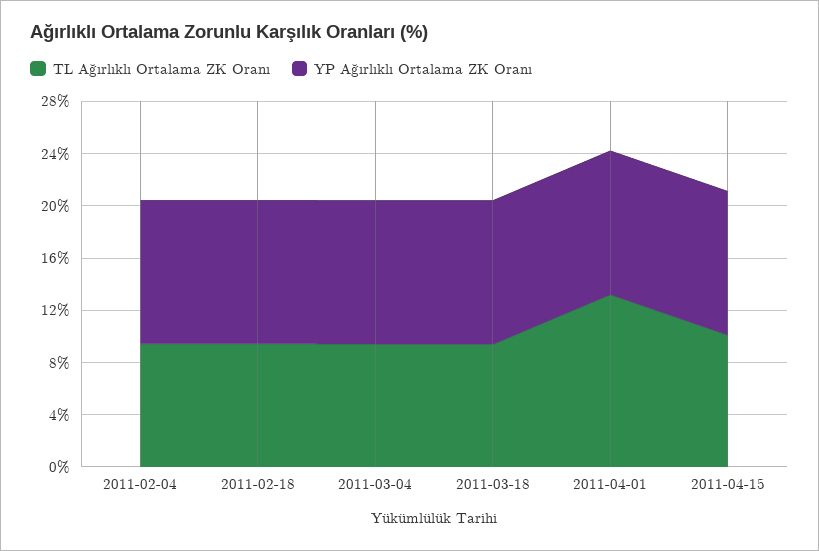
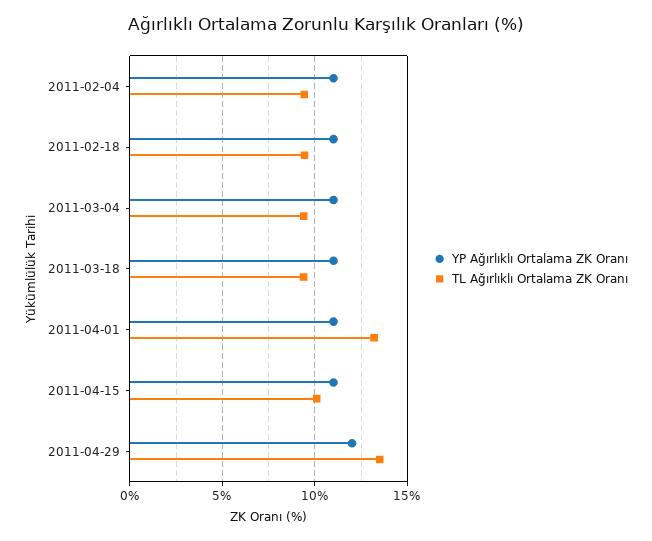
YP Ağırlıklı Ortalama ZK Oranı, 2011-04-29: none -> 12
TL Ağırlıklı Ortalama ZK Oranı, 2011-04-29: none -> 13.5

